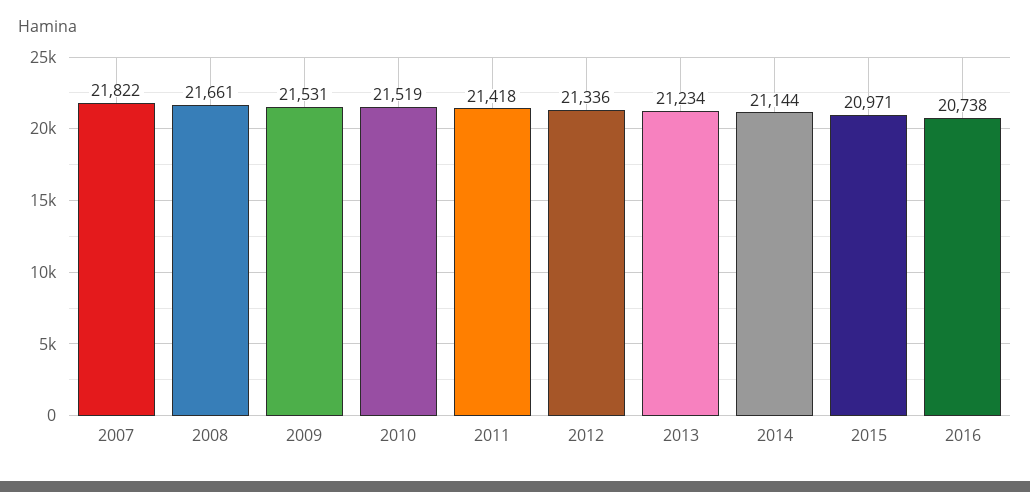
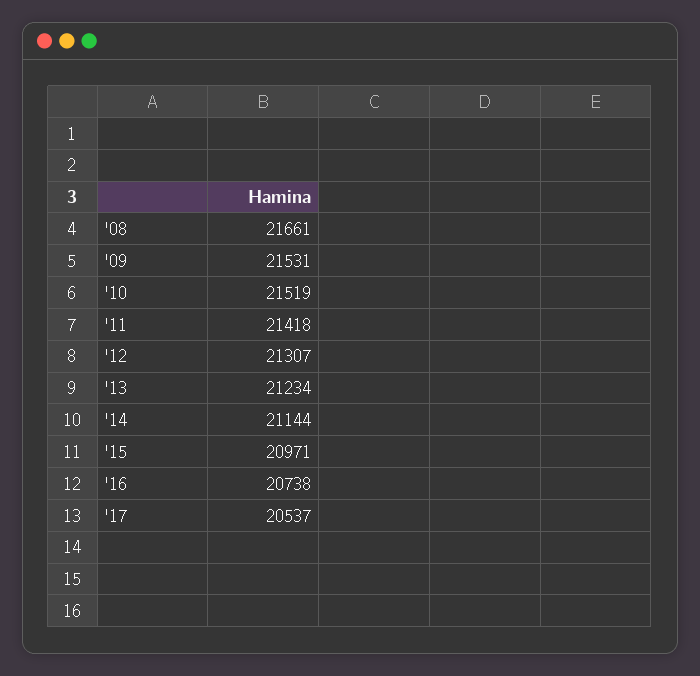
2007: 21822 -> none
2012: 21336 -> 21307
'17: none -> 20537

